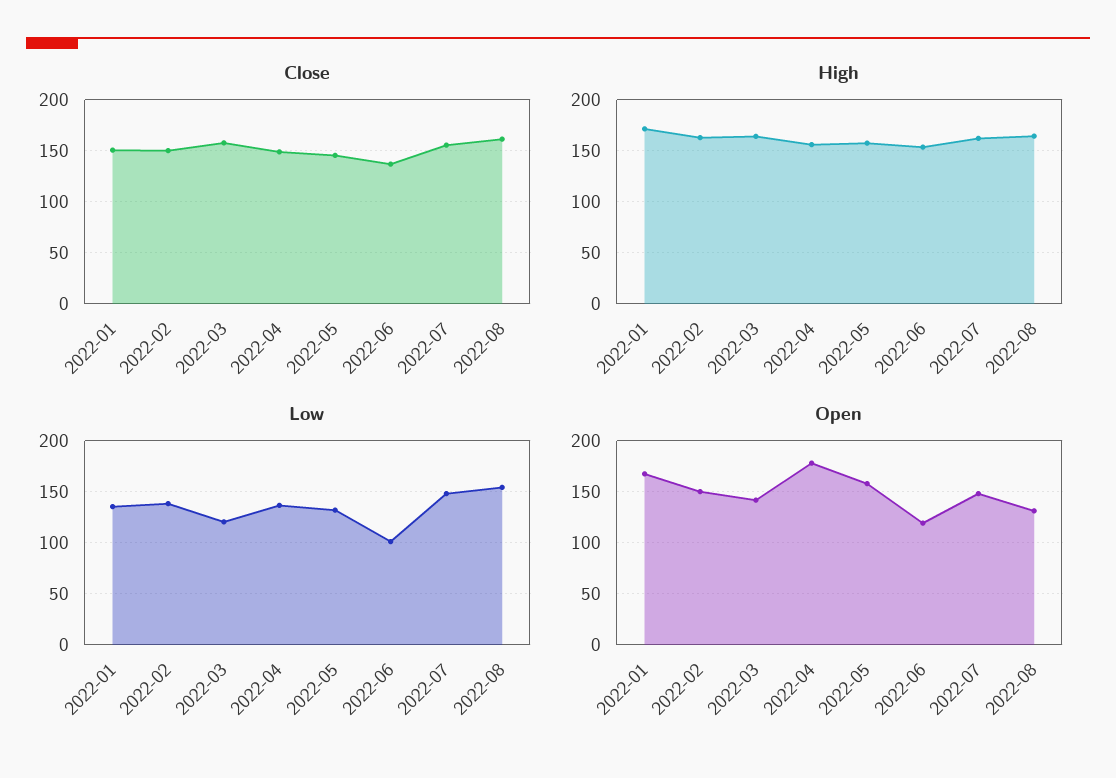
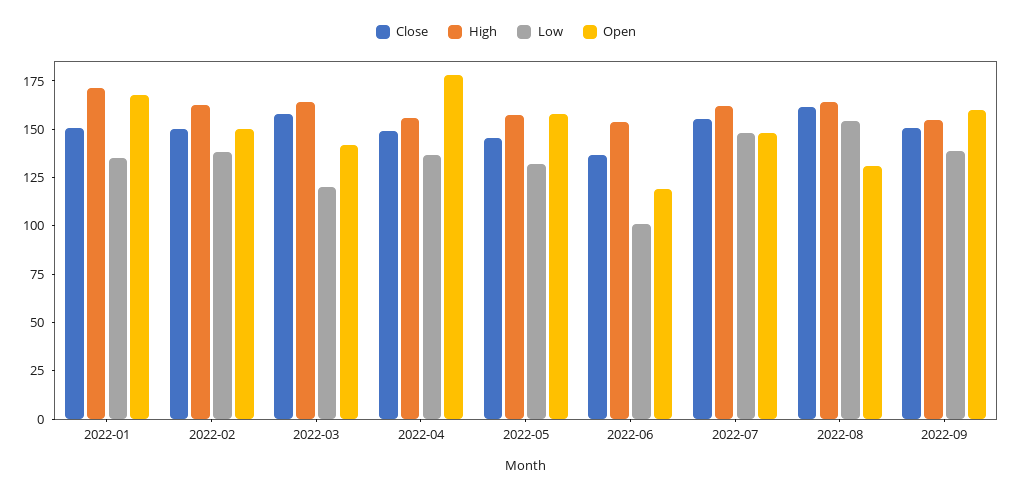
Close, 2022-09: none -> 150
High, 2022-09: none -> 155
Low, 2022-09: none -> 140
Open, 2022-09: none -> 160

